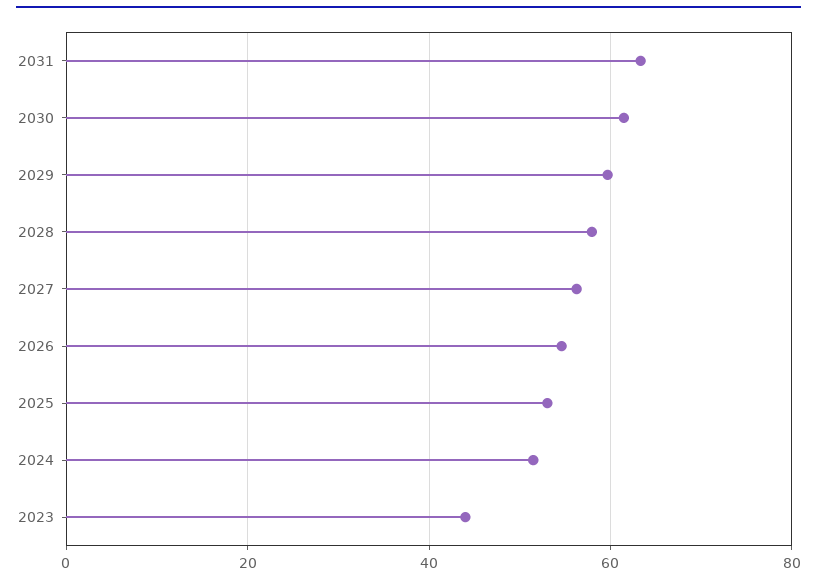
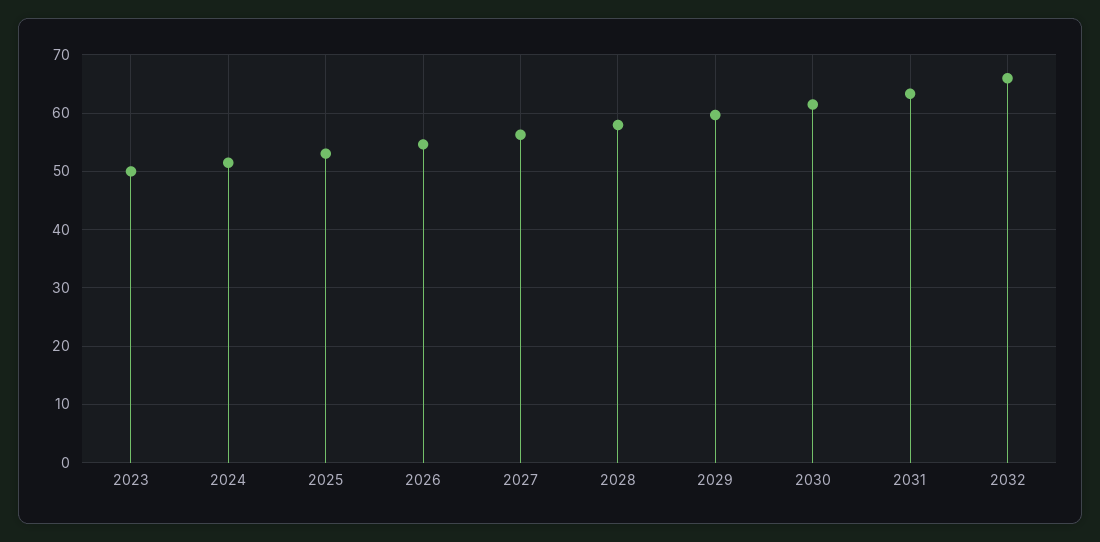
2023: 44 -> 50
2032: none -> 66

